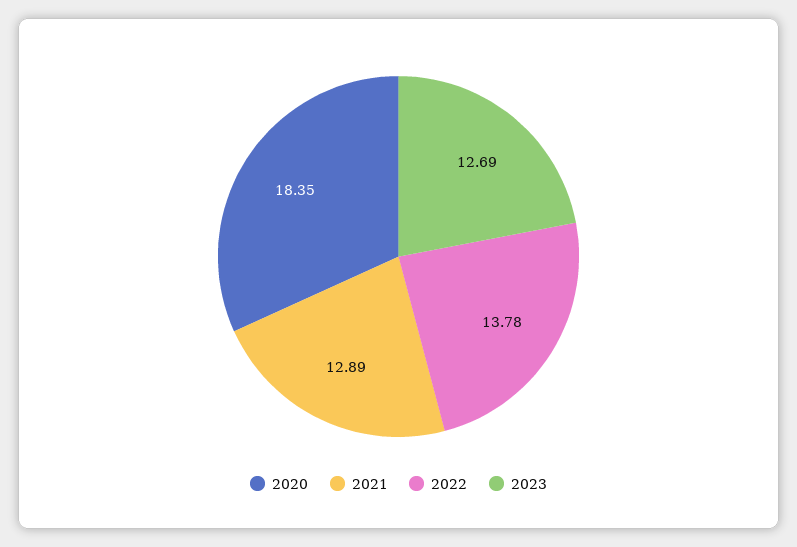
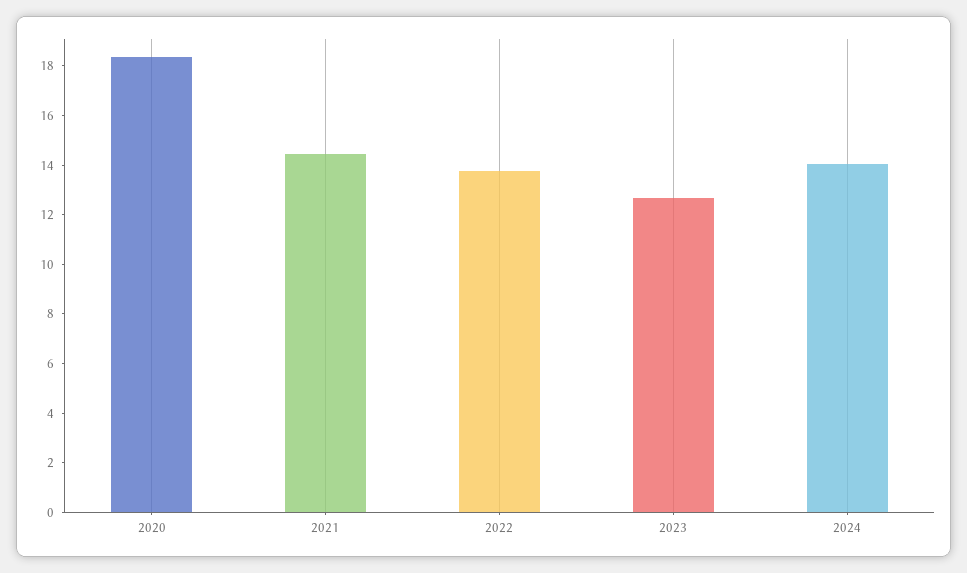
2021: 12.89 -> 14.5
2024: none -> 14

